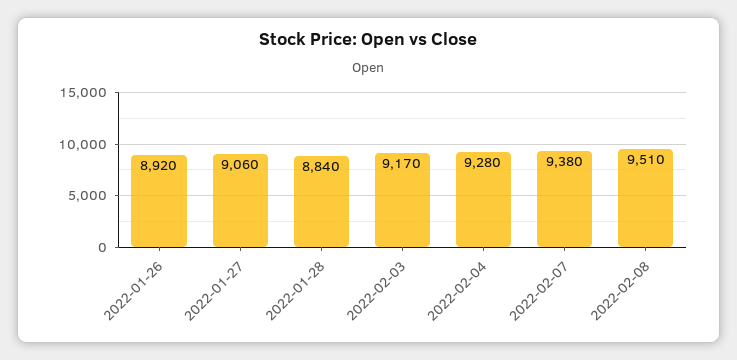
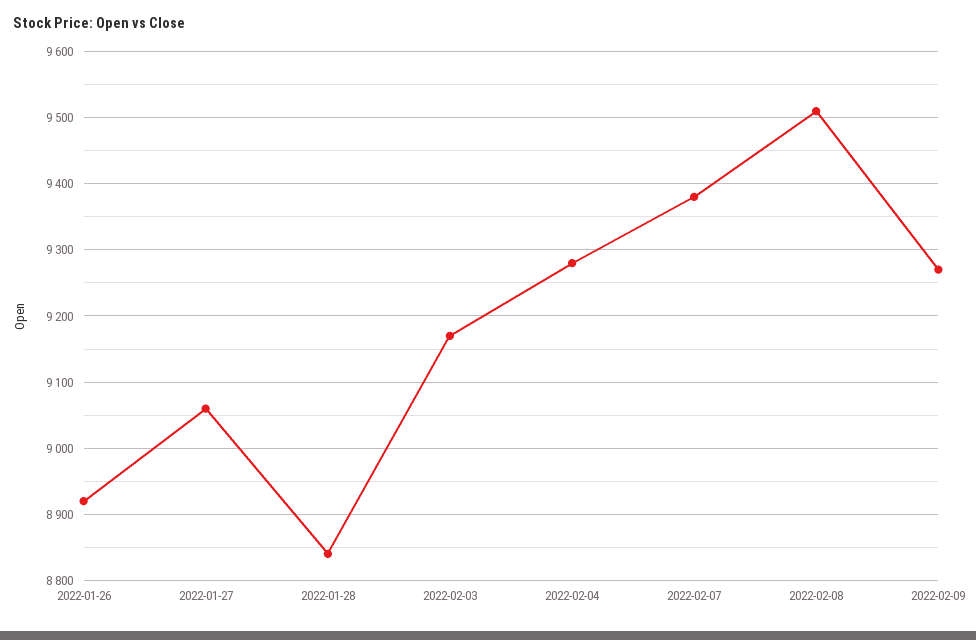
2022-02-09: none -> 9270

